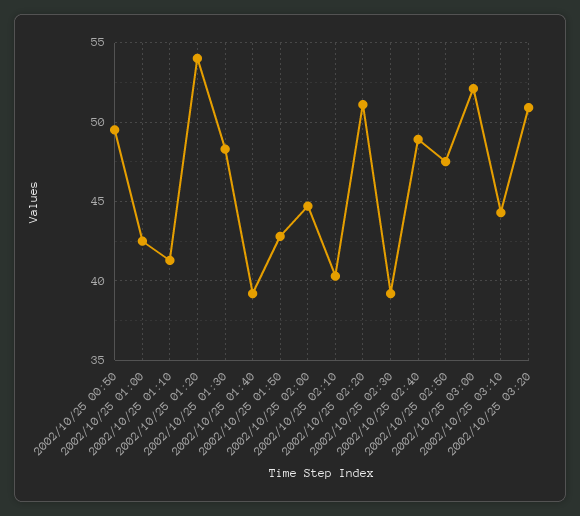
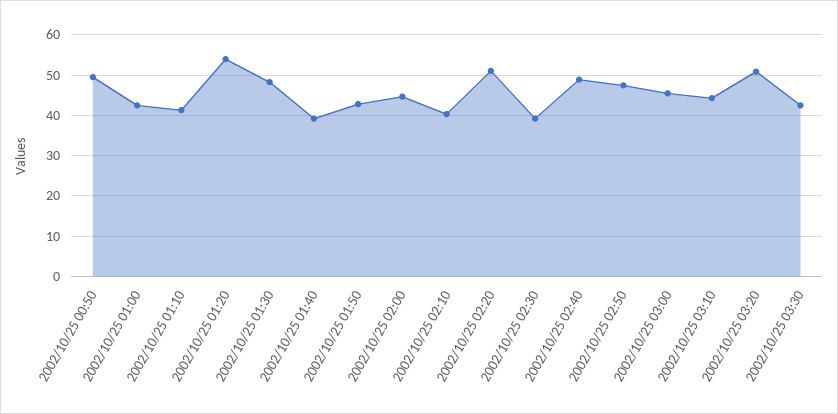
2002/10/25 03:00: 52 -> 46
2002/10/25 03:30: none -> 42

